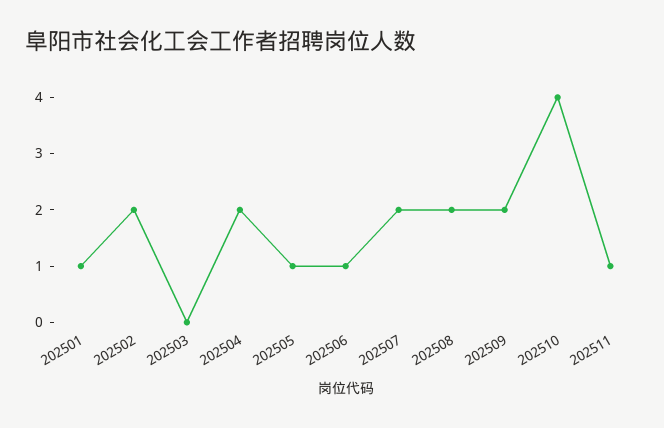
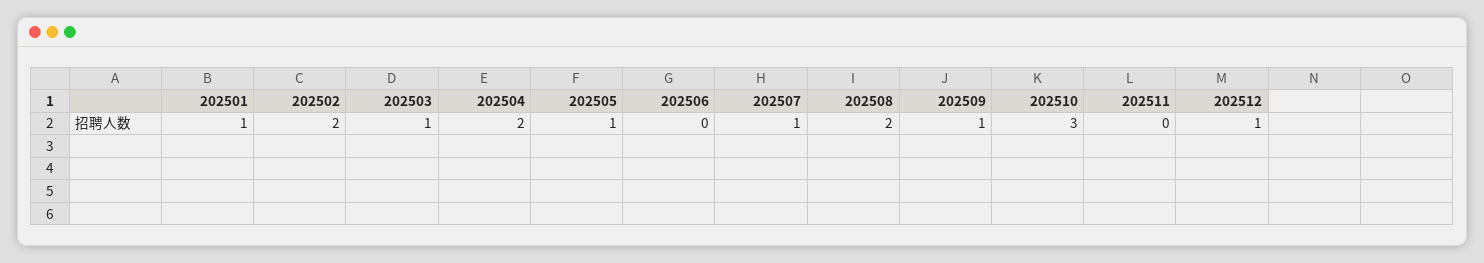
202503: 0 -> 1
202506: 1 -> 0
202507: 2 -> 1
202509: 2 -> 1
202510: 4 -> 3
202511: 1 -> 0
202512: none -> 1

